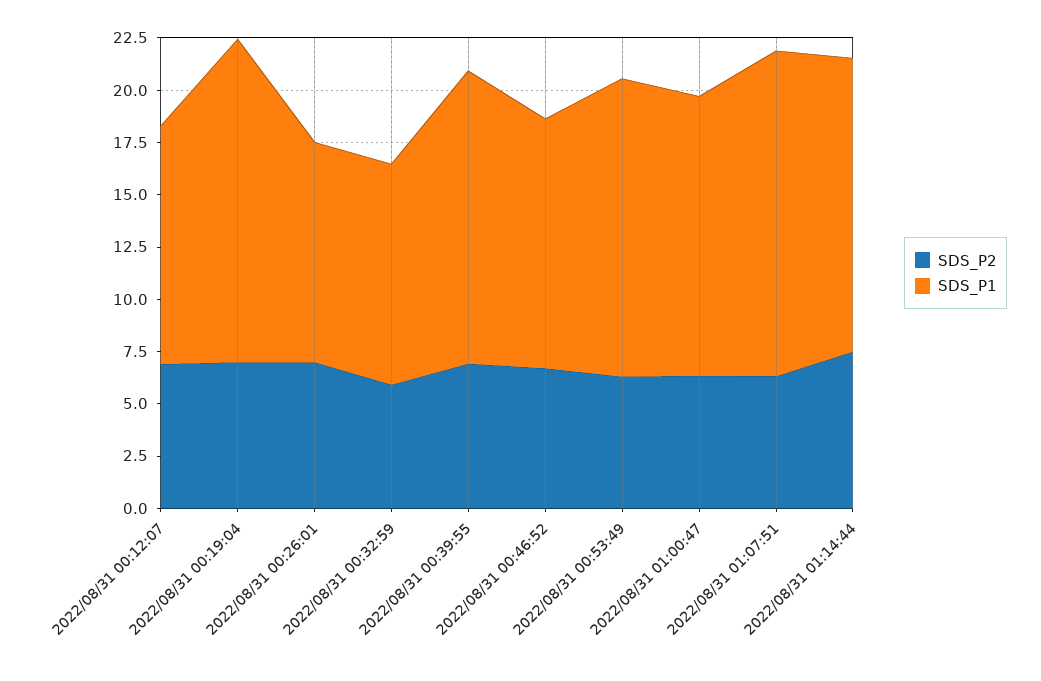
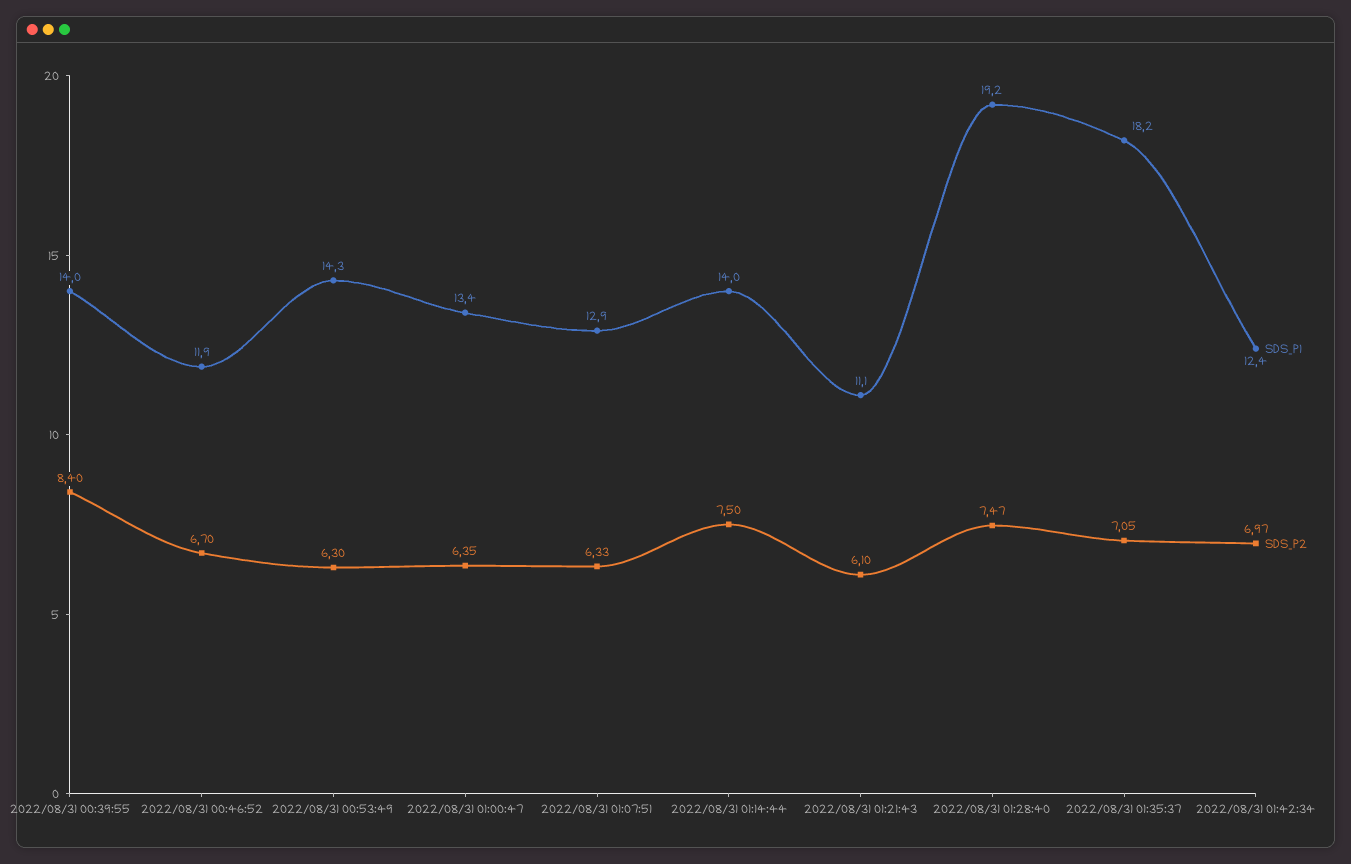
SDS_P2, 2022/08/31 00:12:07: 7 -> none
SDS_P1, 2022/08/31 00:12:07: 11.5 -> none
SDS_P2, 2022/08/31 00:19:04: 7 -> none
SDS_P1, 2022/08/31 00:19:04: 15.5 -> none
SDS_P2, 2022/08/31 00:26:01: 7 -> none
SDS_P1, 2022/08/31 00:26:01: 10.5 -> none
SDS_P2, 2022/08/31 00:32:59: 6 -> none
SDS_P1, 2022/08/31 00:32:59: 10.5 -> none
SDS_P2, 2022/08/31 00:39:55: 7 -> 8.4
SDS_P1, 2022/08/31 01:07:51: 15.5 -> 12.9
SDS_P1, 2022/08/31 01:21:43: none -> 11.1
SDS_P2, 2022/08/31 01:21:43: none -> 6.1
SDS_P1, 2022/08/31 01:28:40: none -> 19.2
SDS_P2, 2022/08/31 01:28:40: none -> 7.47
SDS_P1, 2022/08/31 01:35:37: none -> 18.2
SDS_P2, 2022/08/31 01:35:37: none -> 7.05
SDS_P1, 2022/08/31 01:42:34: none -> 12.4
SDS_P2, 2022/08/31 01:42:34: none -> 6.97

